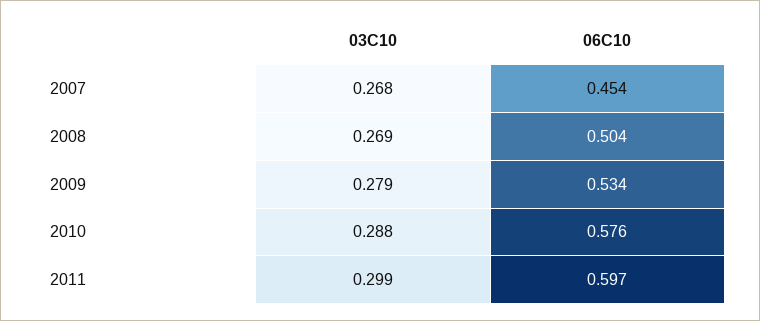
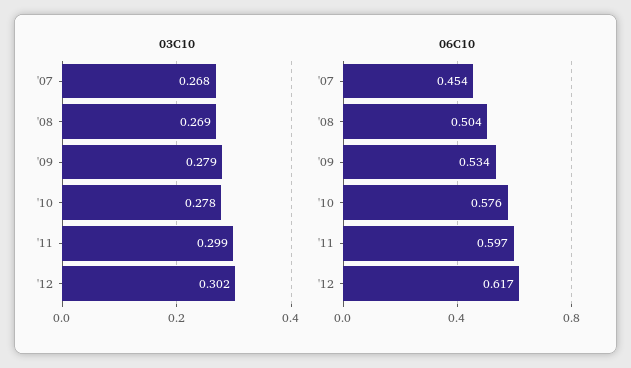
03C10, 2010: 0.288 -> 0.278
03C10, '12: none -> 0.302
06C10, '12: none -> 0.617

